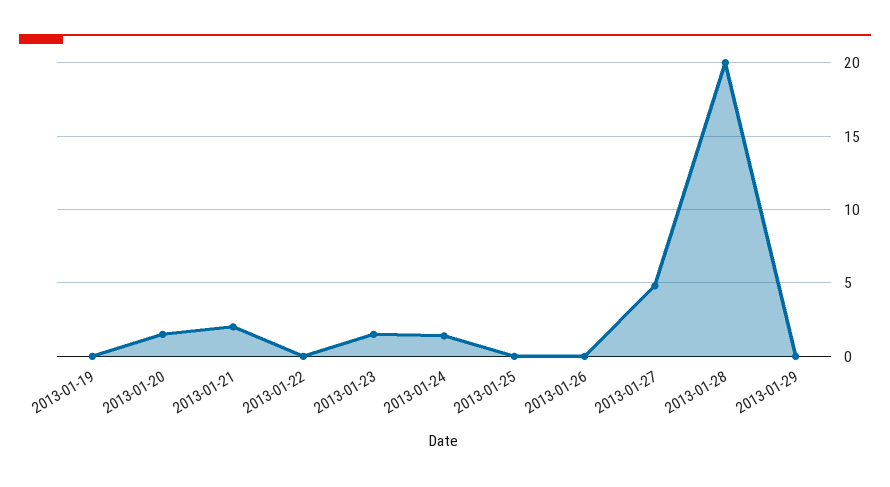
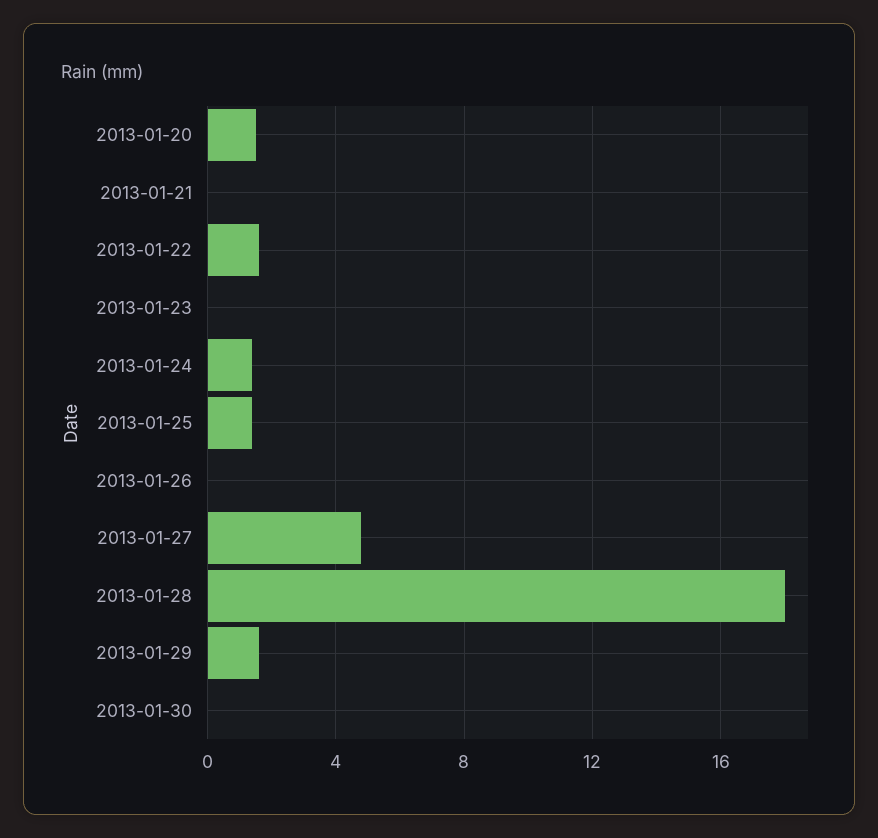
2013-01-19: 0 -> none
2013-01-21: 2 -> 0
2013-01-22: 0 -> 1.5
2013-01-23: 1.5 -> 0
2013-01-25: 0 -> 1.5
2013-01-28: 20 -> 18
2013-01-29: 0 -> 1.5
2013-01-30: none -> 0

